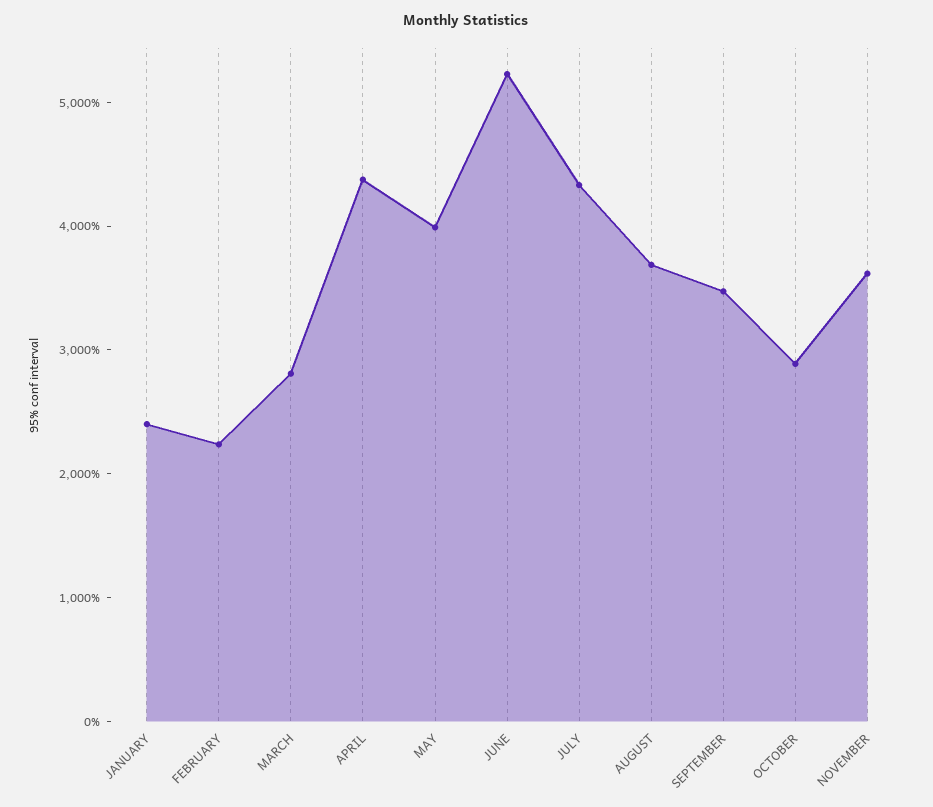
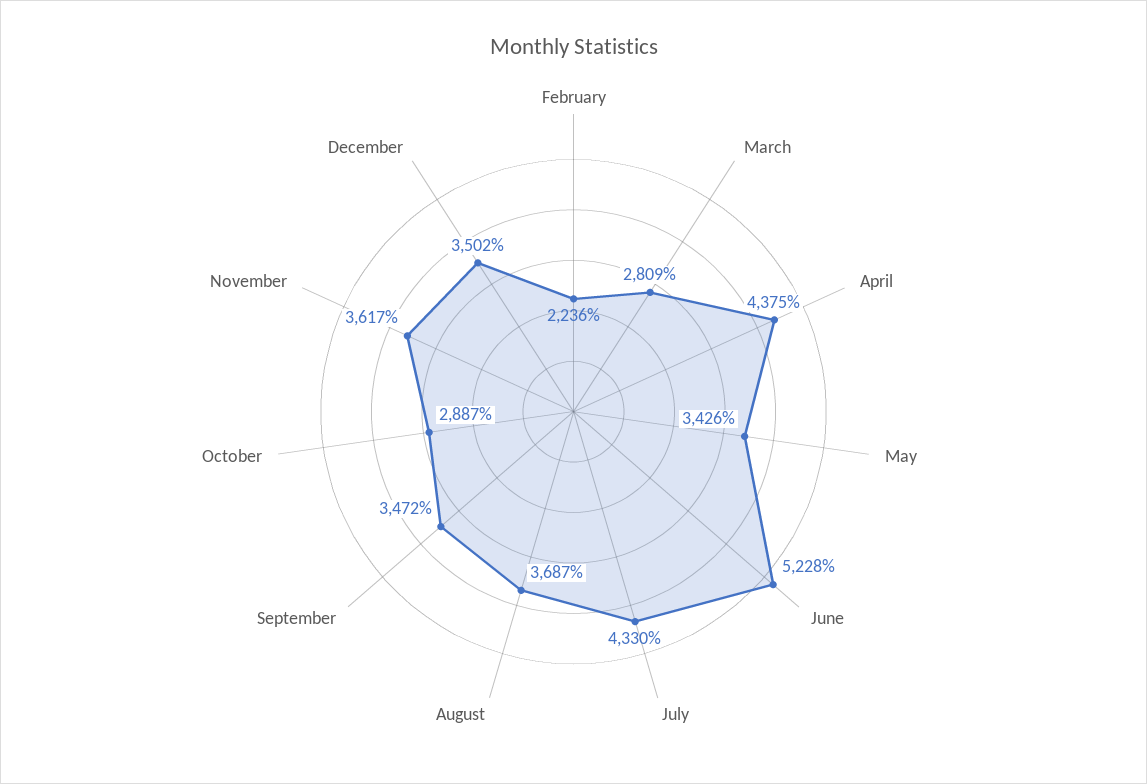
JANUARY: 2400 -> none
MAY: 4000 -> 3426
December: none -> 3502

